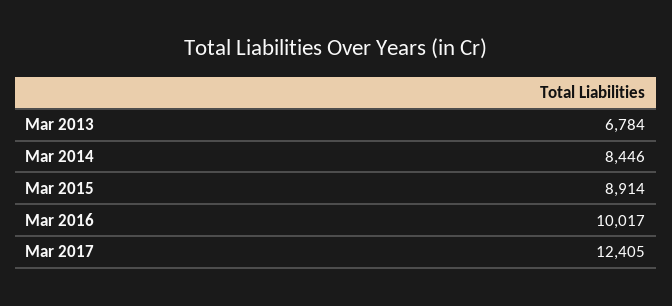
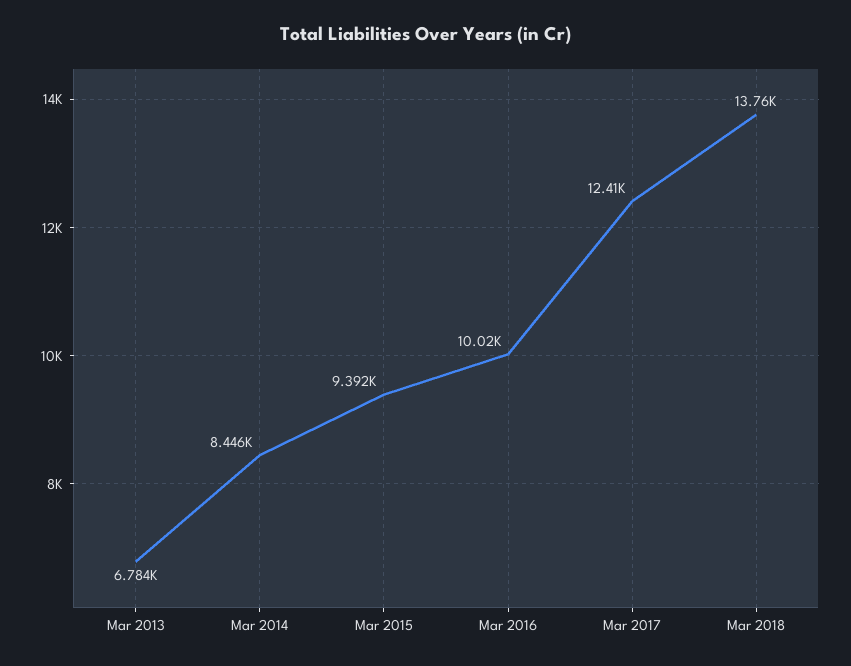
Mar 2015: 8914 -> 9392
Mar 2018: none -> 13760

